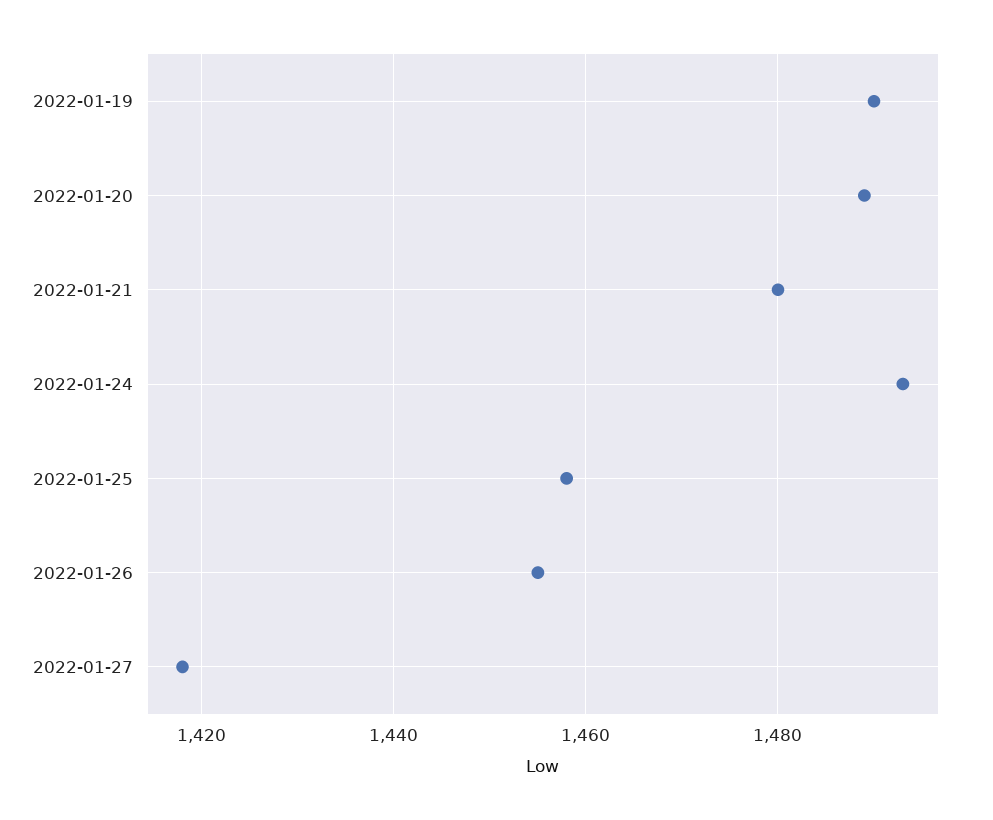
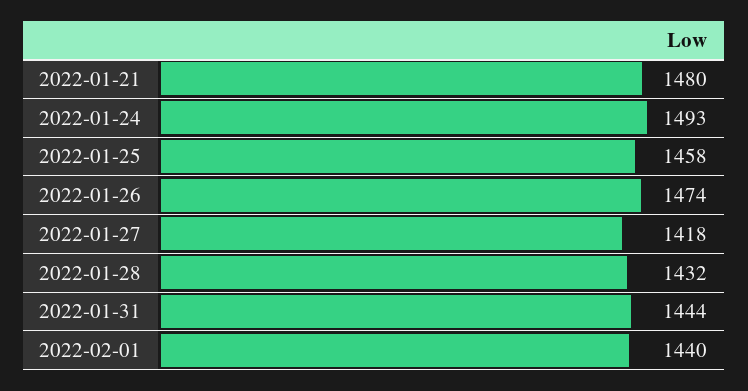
2022-01-19: 1490 -> none
2022-01-20: 1490 -> none
2022-01-26: 1455 -> 1474
2022-01-28: none -> 1432
2022-01-31: none -> 1444
2022-02-01: none -> 1440

